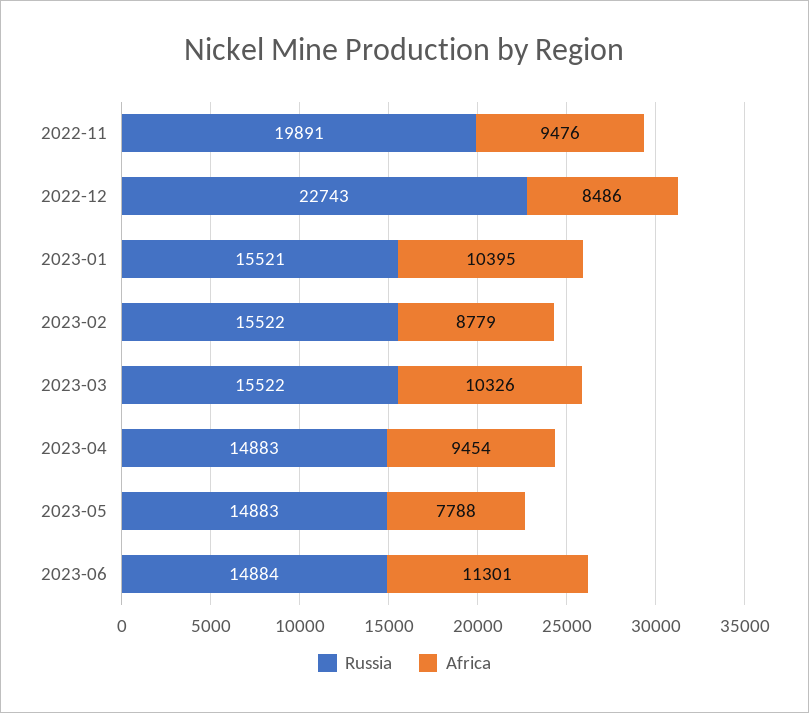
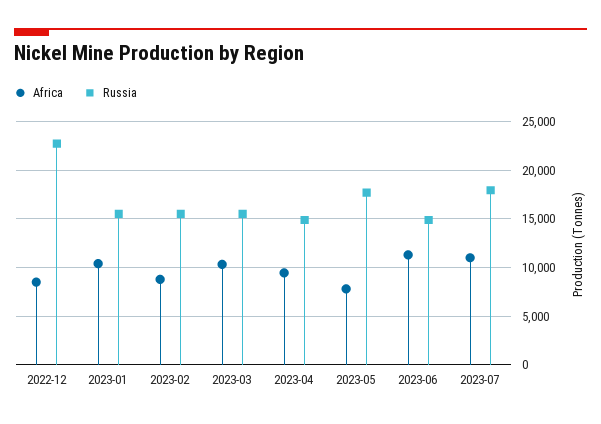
Russia, 2022-11: 19891 -> none
Africa, 2022-11: 9476 -> none
Russia, 2023-05: 14883 -> 18000
Africa, 2023-07: none -> 11000
Russia, 2023-07: none -> 18000

